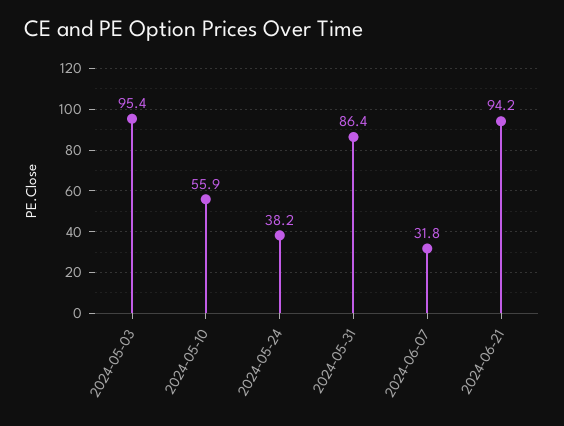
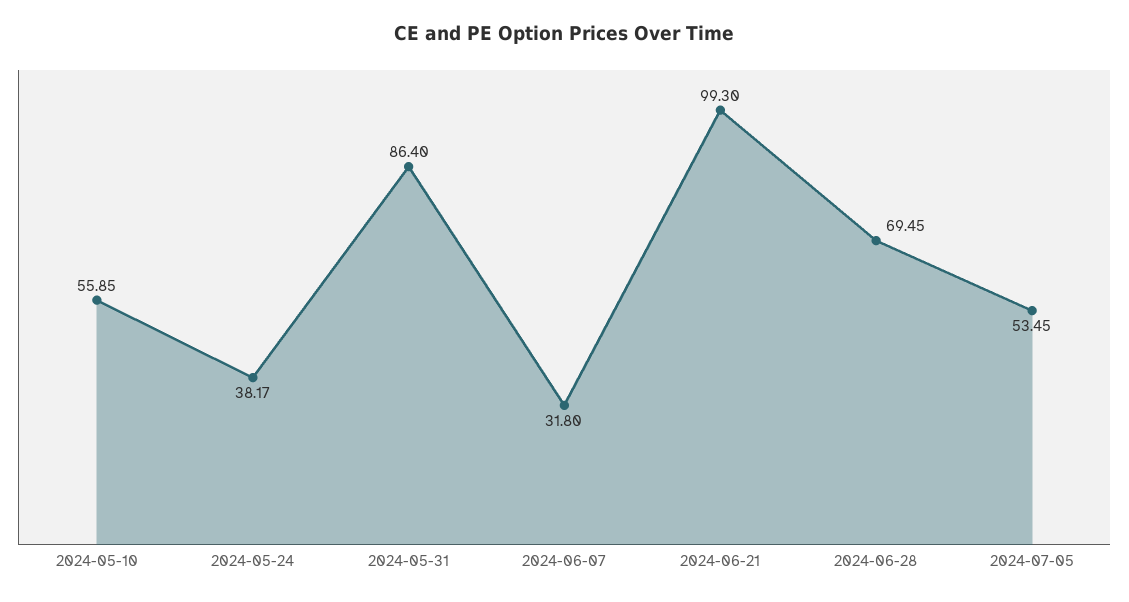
2024-05-03: 95.4 -> none
2024-06-21: 94.2 -> 99.3
2024-06-28: none -> 69.45
2024-07-05: none -> 53.45

